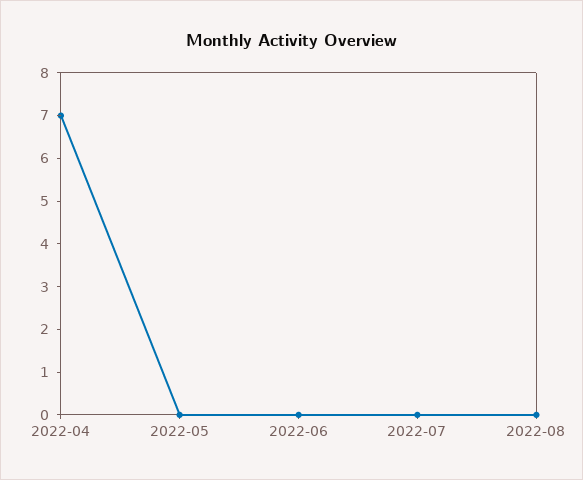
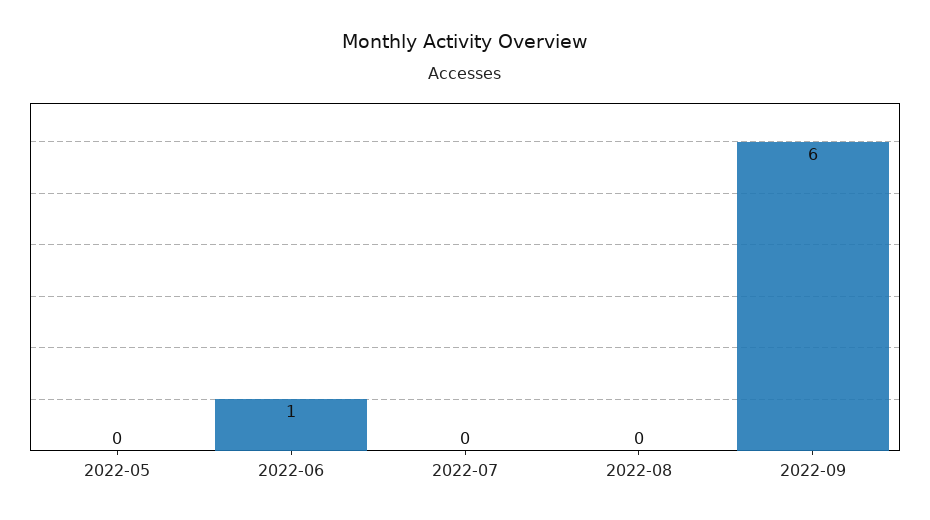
2022-04: 7 -> none
2022-06: 0 -> 1
2022-09: none -> 6

